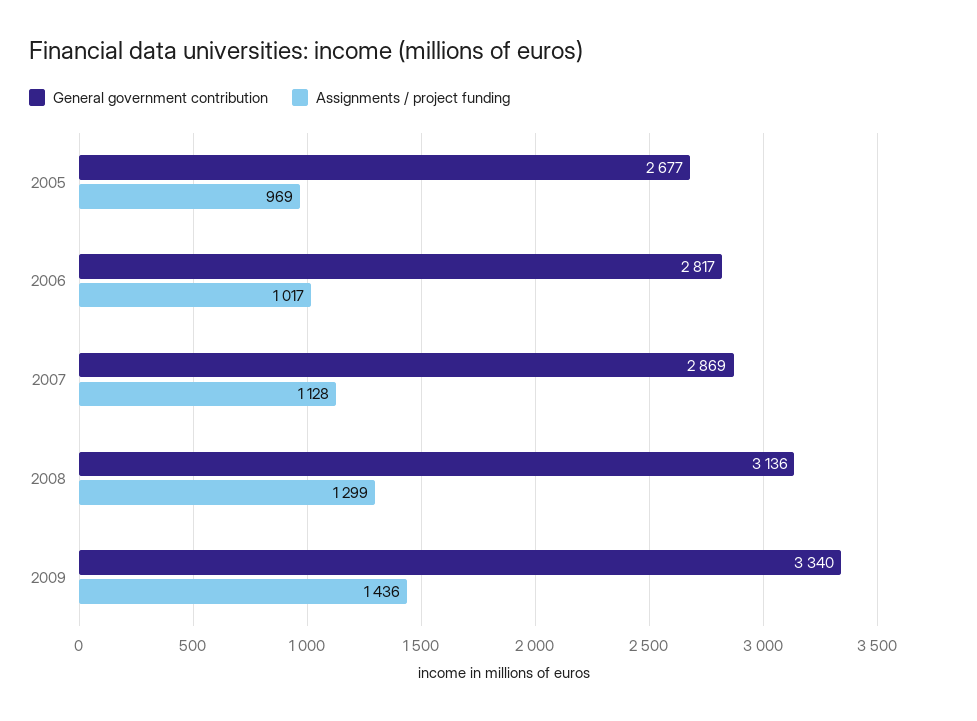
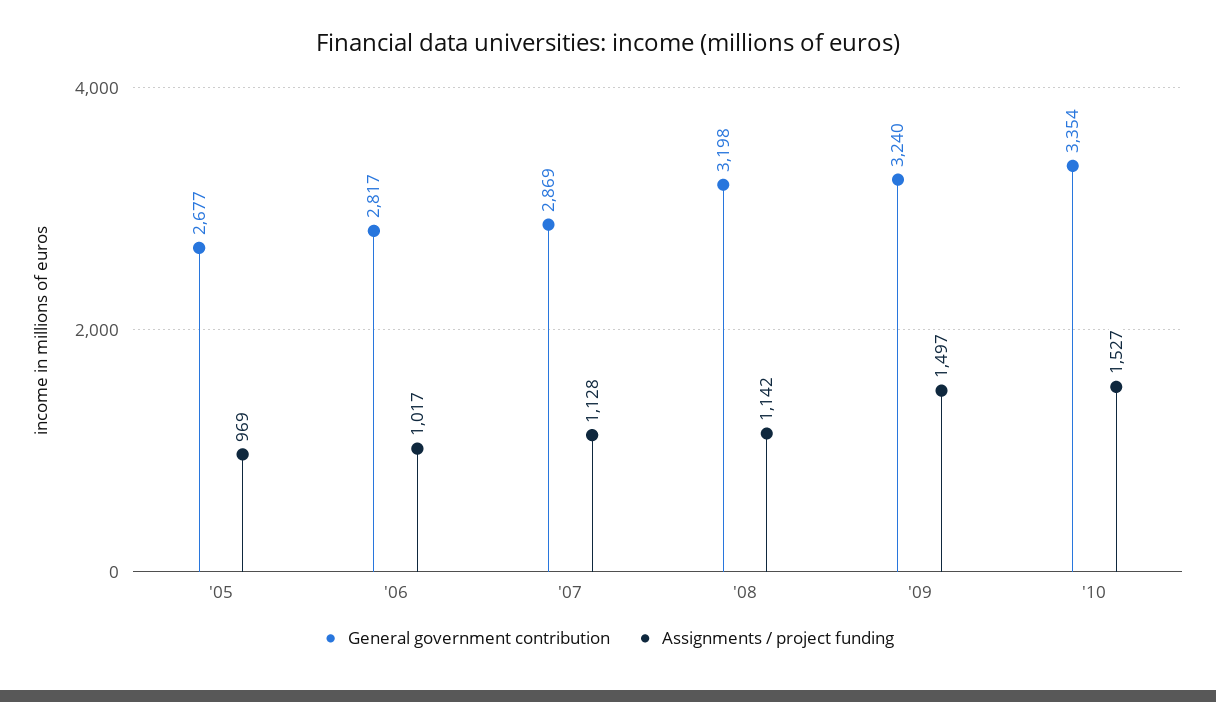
General government contribution, 2008: 3136 -> 3198
Assignments / project funding, 2008: 1299 -> 1142
General government contribution, 2009: 3340 -> 3240
Assignments / project funding, 2009: 1436 -> 1497
General government contribution, '10: none -> 3354
Assignments / project funding, '10: none -> 1527

